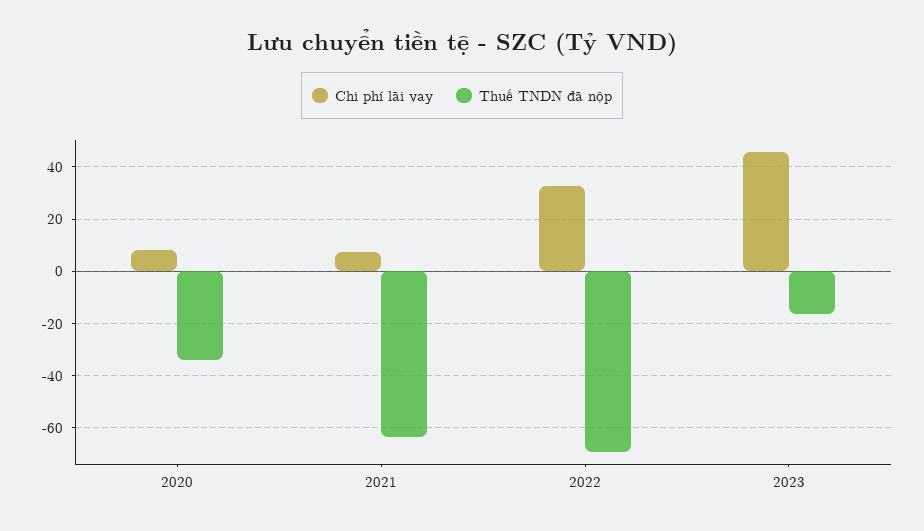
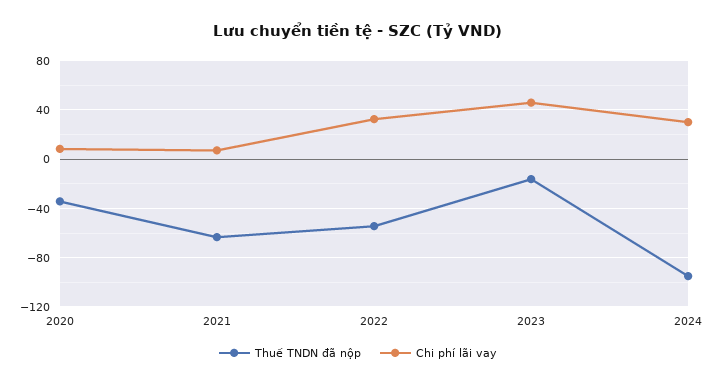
Thuế TNDN đã nộp, 2022: -70 -> -55
Thuế TNDN đã nộp, 2024: none -> -95
Chi phí lãi vay, 2024: none -> 30

